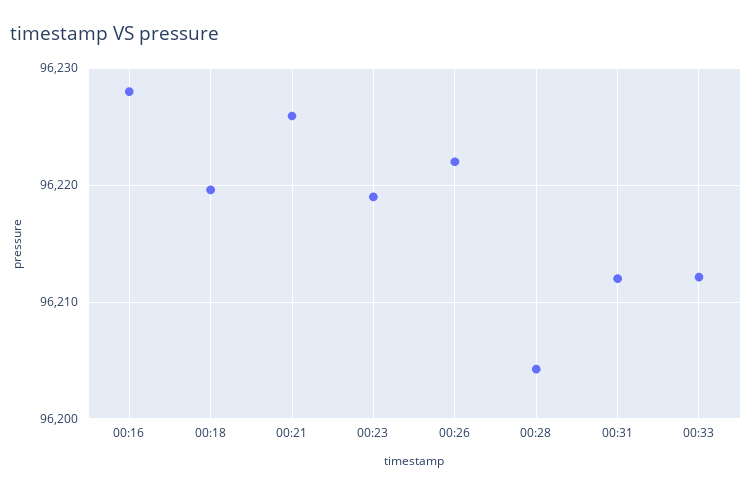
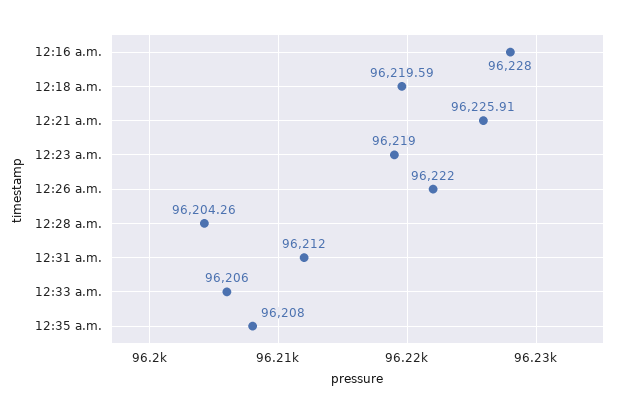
00:33: 96212 -> 96206
12:35 a.m.: none -> 96208

